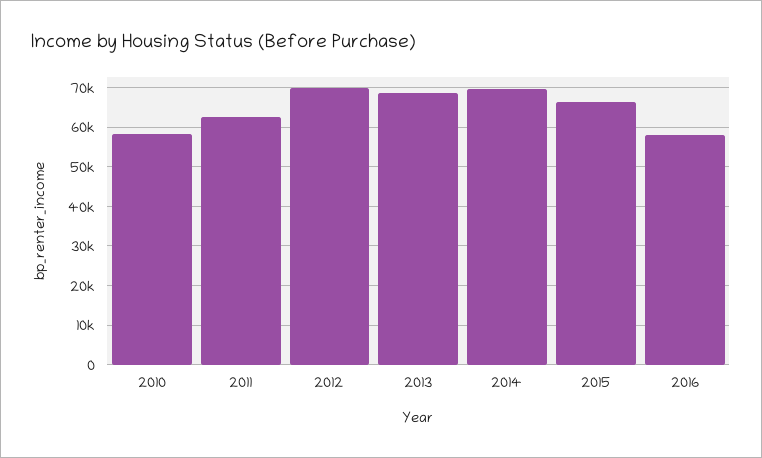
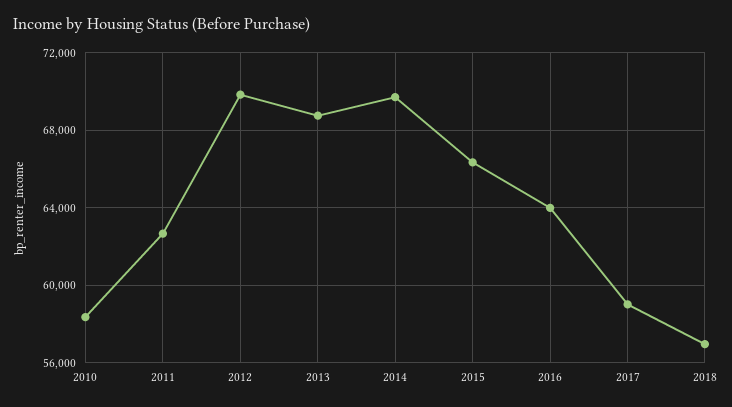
2016: 58000 -> 64000
2017: none -> 59000
2018: none -> 57000

